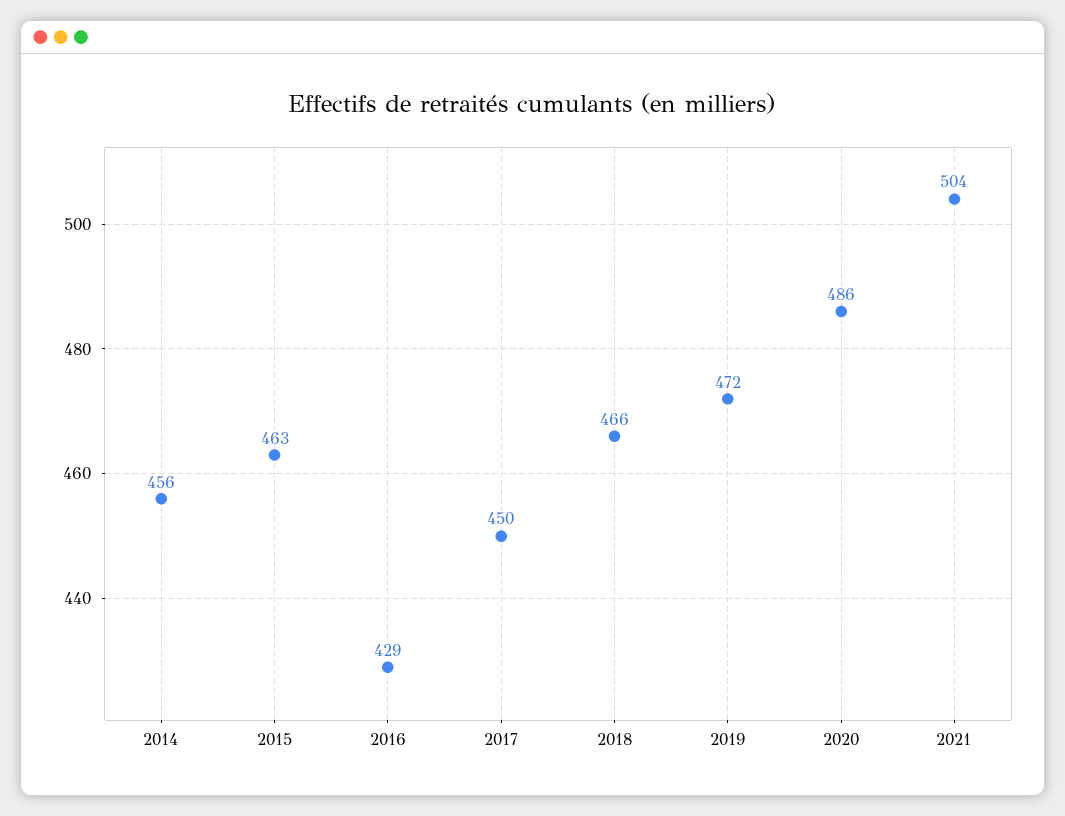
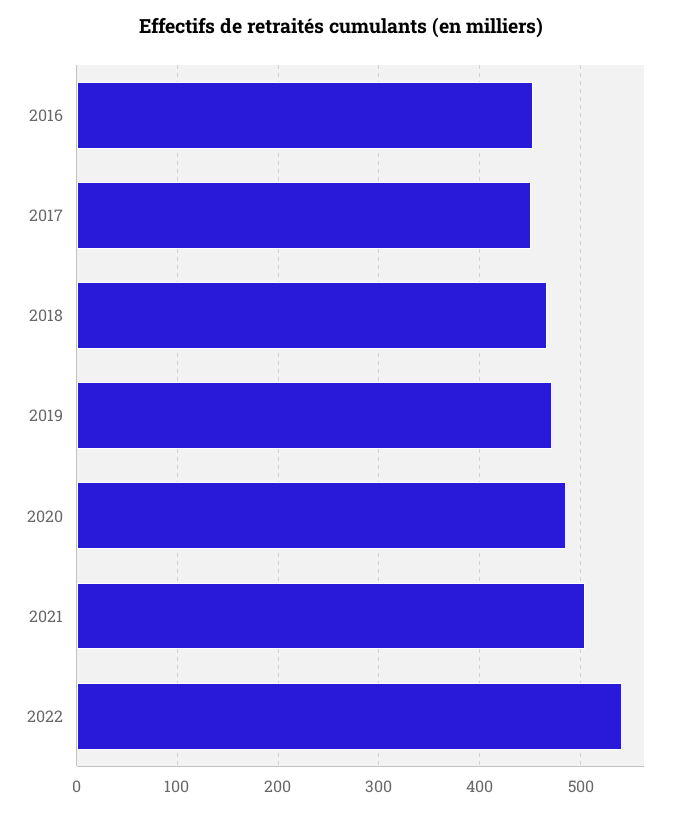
2014: 456 -> none
2015: 463 -> none
2016: 429 -> 450
2022: none -> 540

